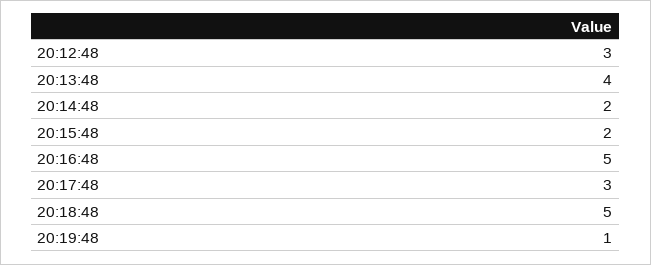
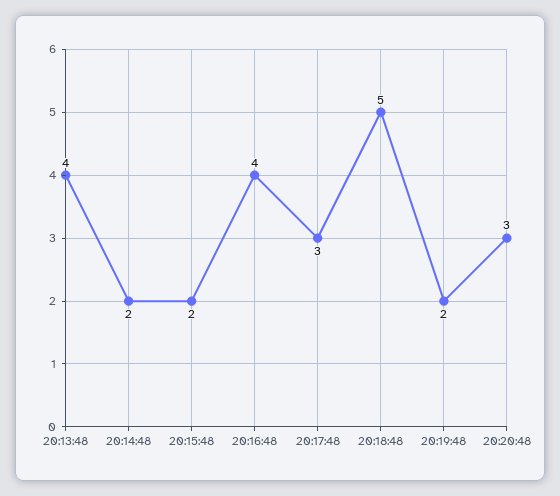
20:12:48: 3 -> none
20:16:48: 5 -> 4
20:19:48: 1 -> 2
20:20:48: none -> 3

